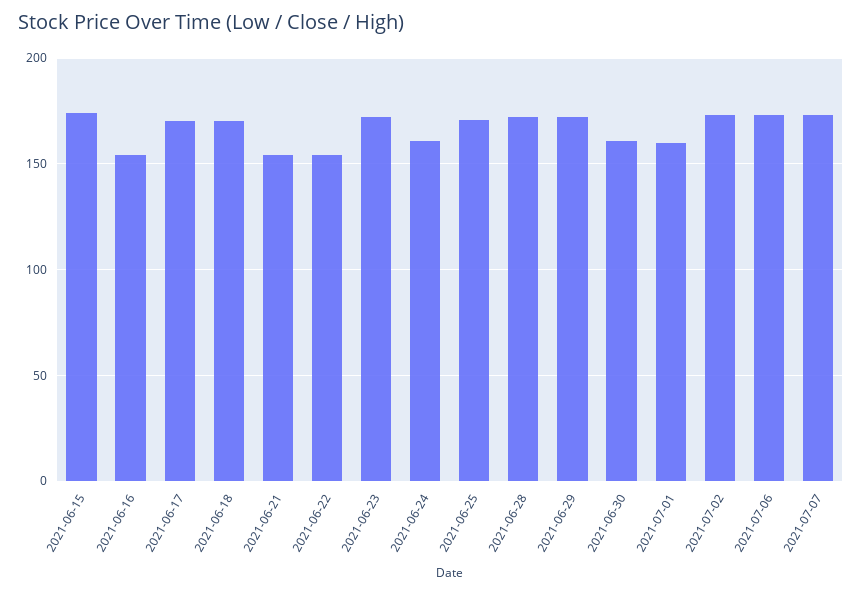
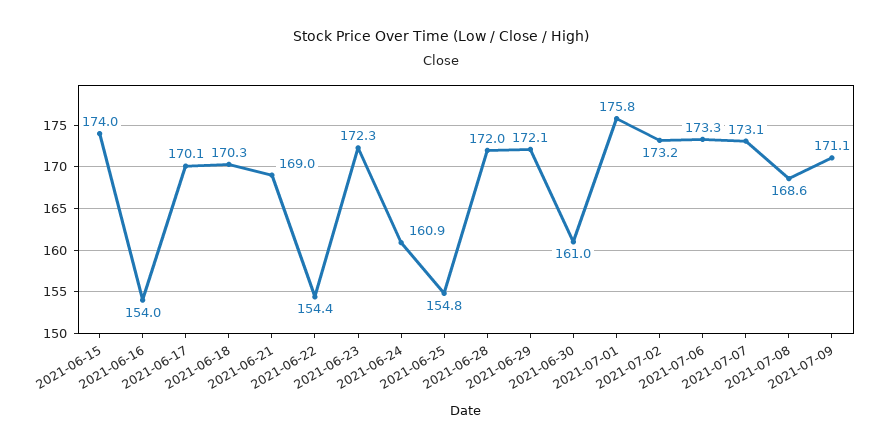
2021-06-21: 155 -> 169
2021-06-25: 170 -> 154.8
2021-07-01: 160 -> 175.8
2021-07-08: none -> 168.6
2021-07-09: none -> 171.1

